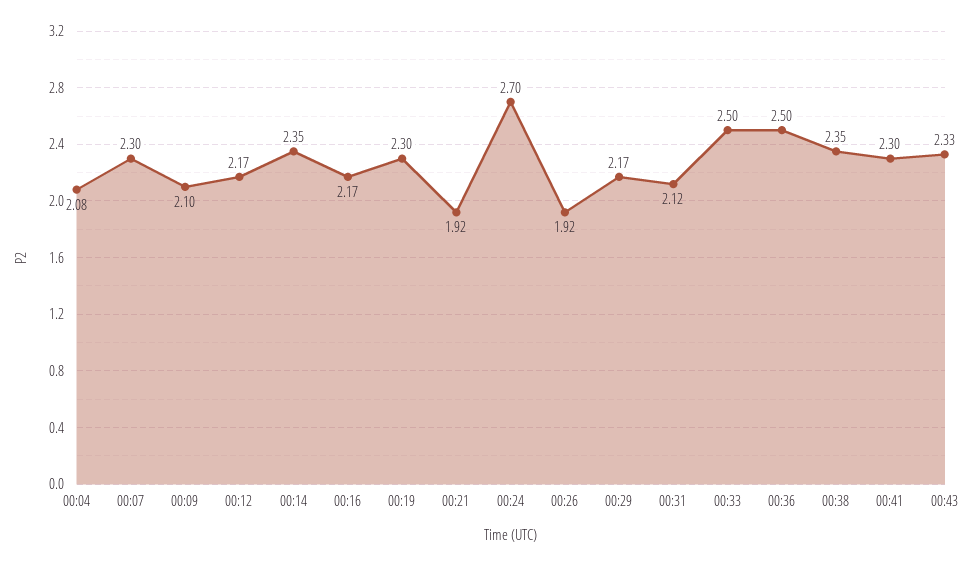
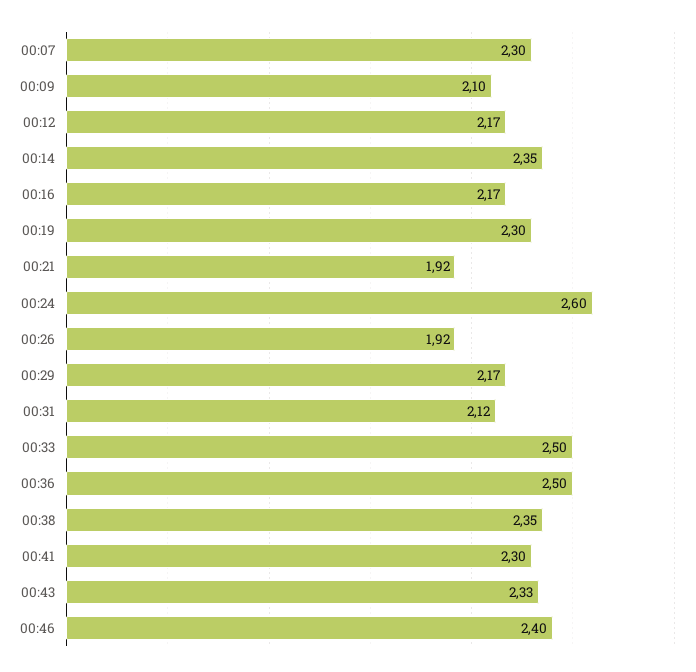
00:04: 2.08 -> none
00:24: 2.7 -> 2.6
00:46: none -> 2.4

